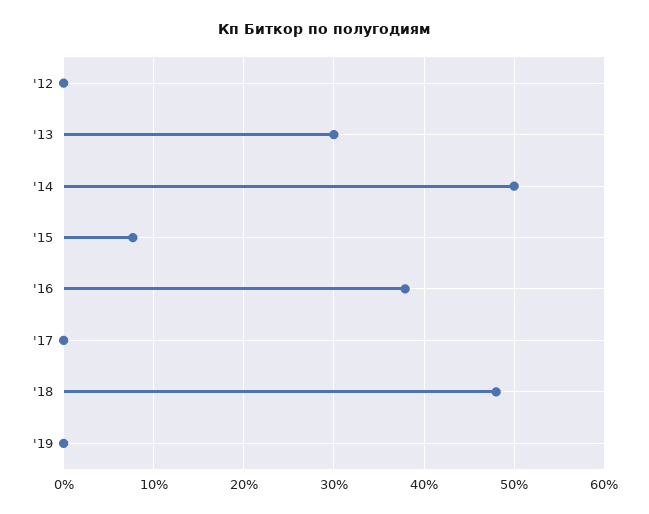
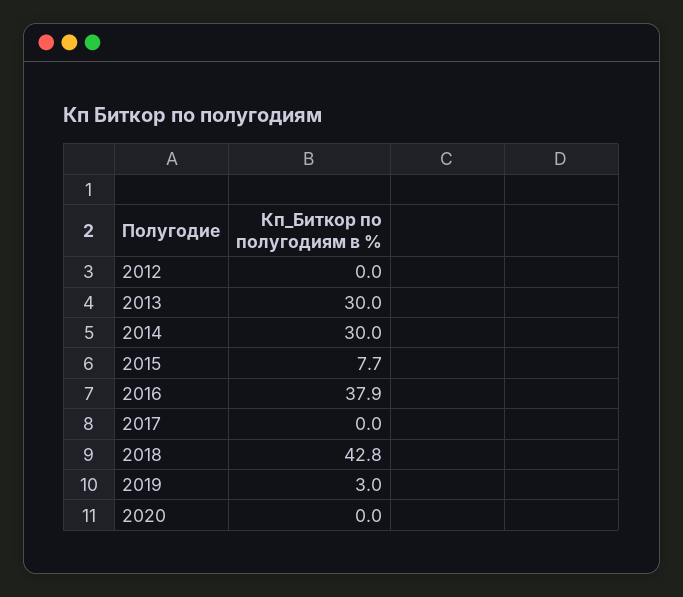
'14: 50 -> 30
'18: 48 -> 42.8
'19: 0 -> 3
2020: none -> 0

